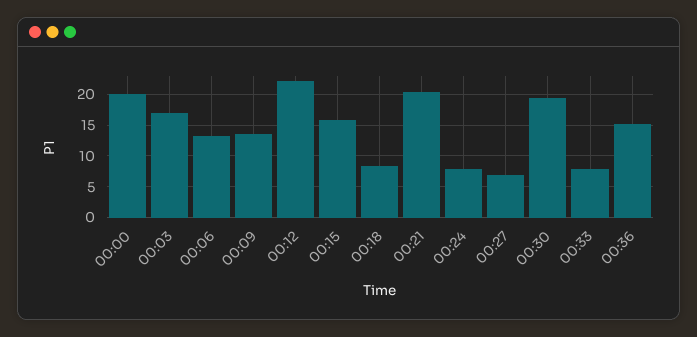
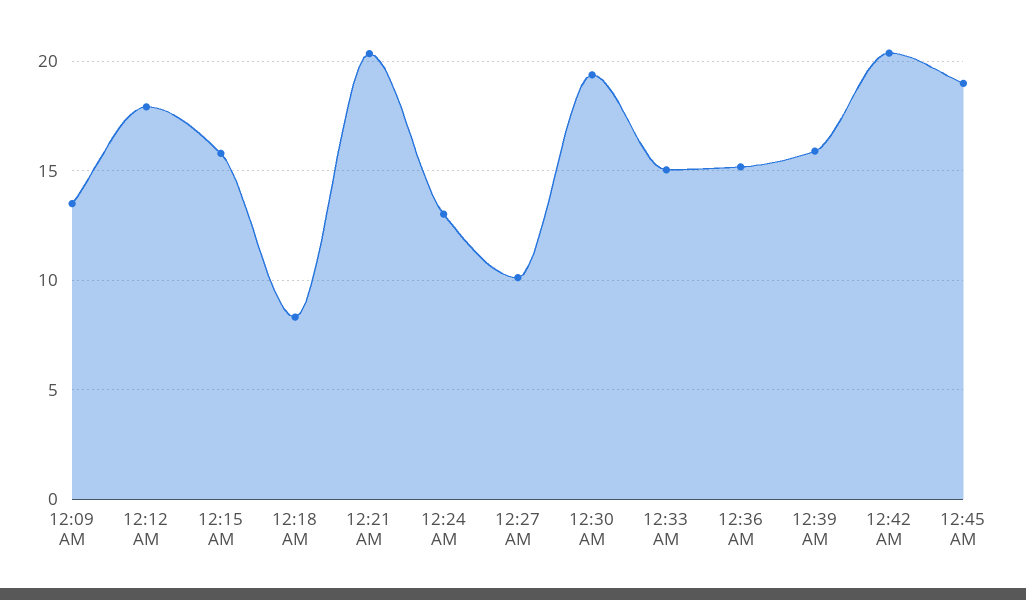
00:00: 20 -> none
00:03: 17 -> none
00:06: 13 -> none
00:12: 22 -> 18
00:24: 8 -> 13
00:27: 7 -> 10
00:33: 8 -> 15
12:39 AM: none -> 16
12:42 AM: none -> 20.5
12:45 AM: none -> 19

